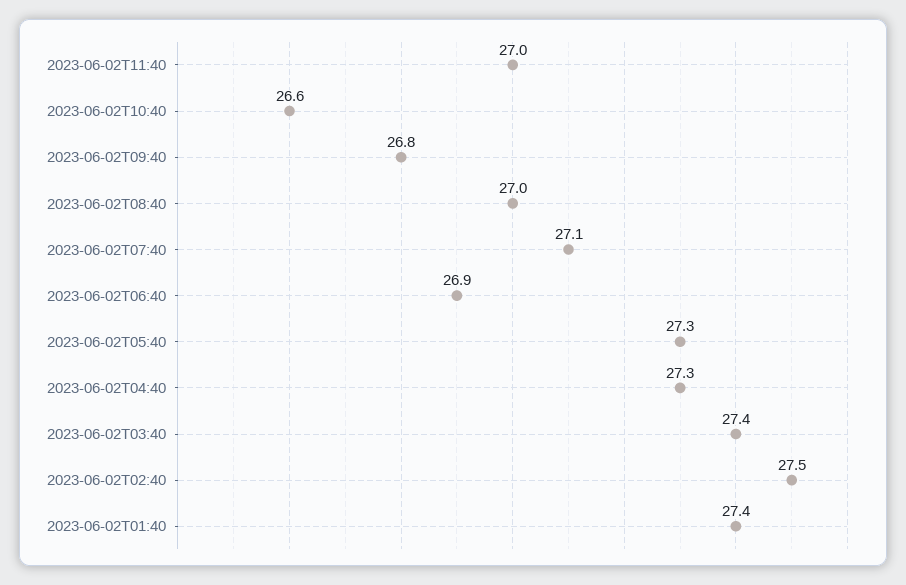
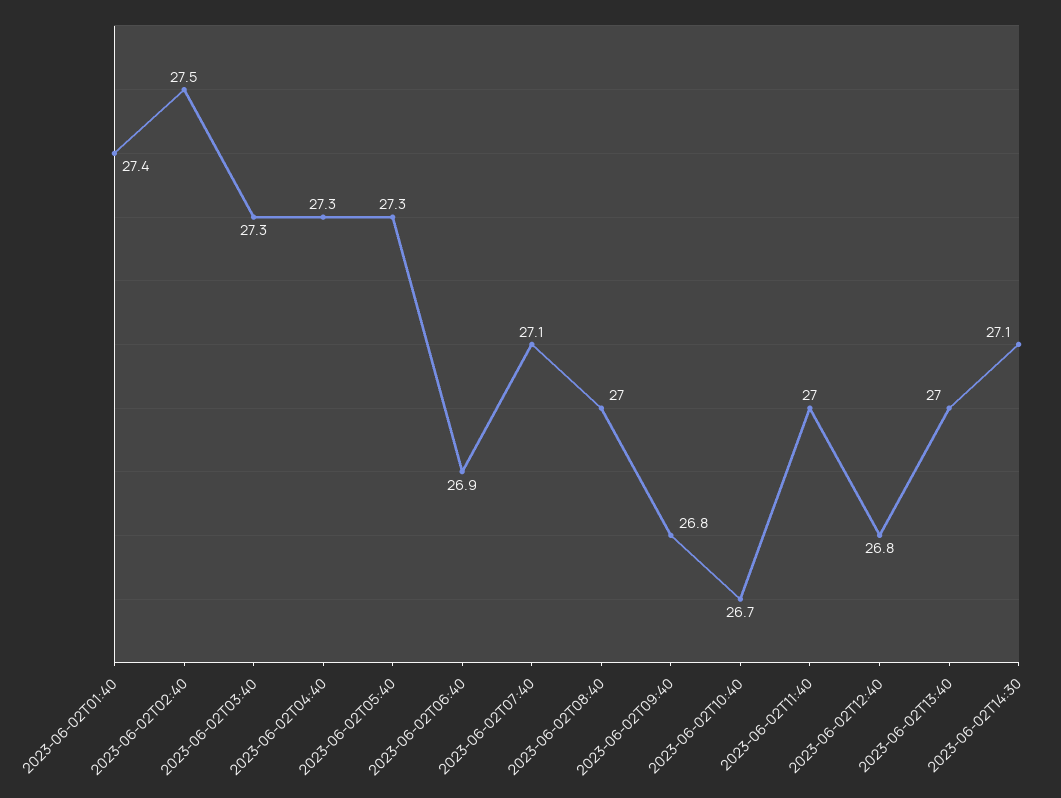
2023-06-02T10:40: 26.6 -> 26.7
2023-06-02T03:40: 27.4 -> 27.3
2023-06-02T12:40: none -> 26.8
2023-06-02T13:40: none -> 27
2023-06-02T14:30: none -> 27.1

